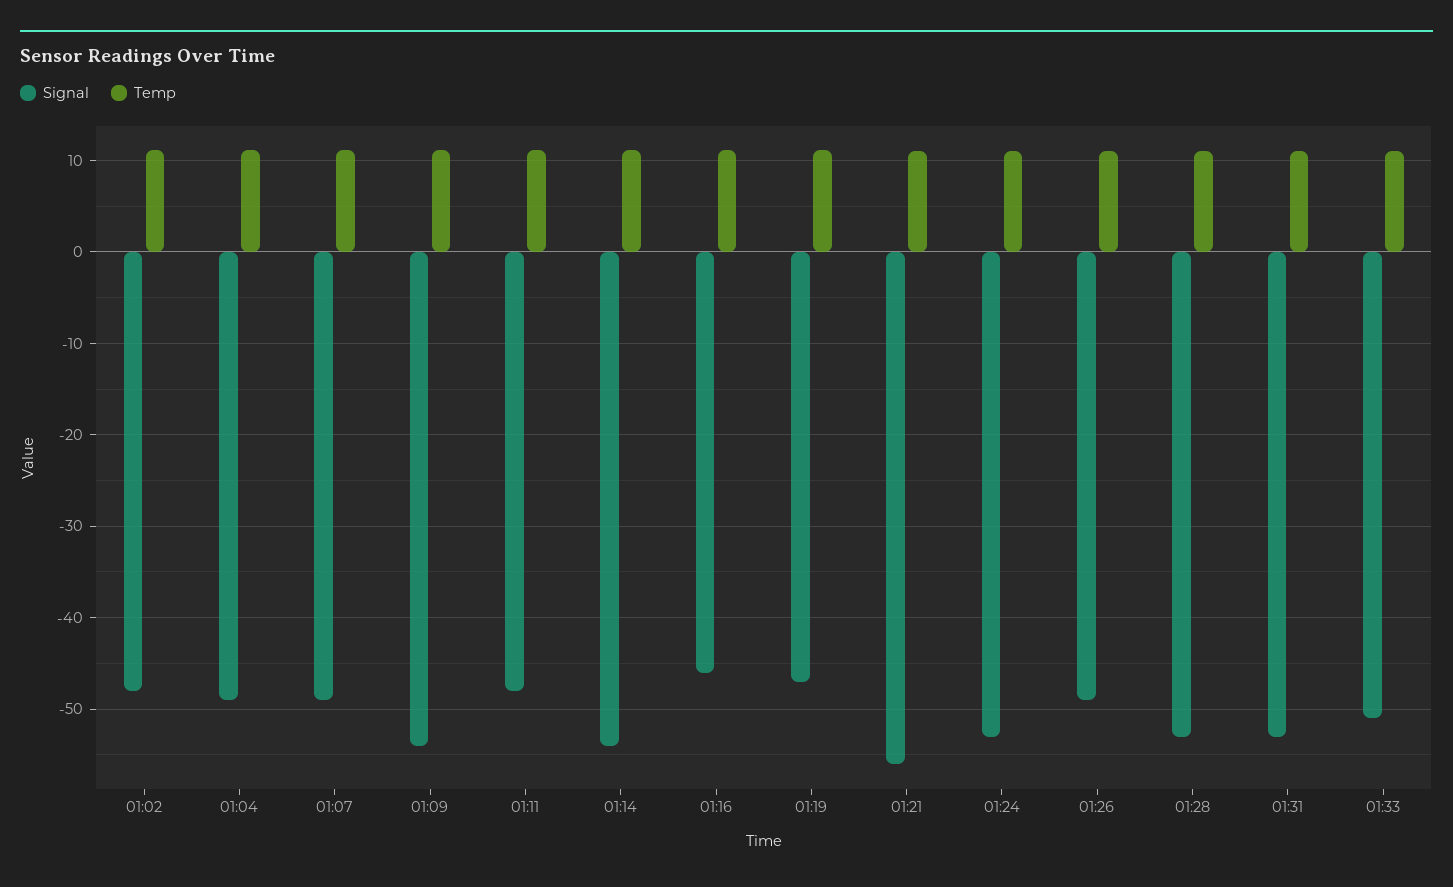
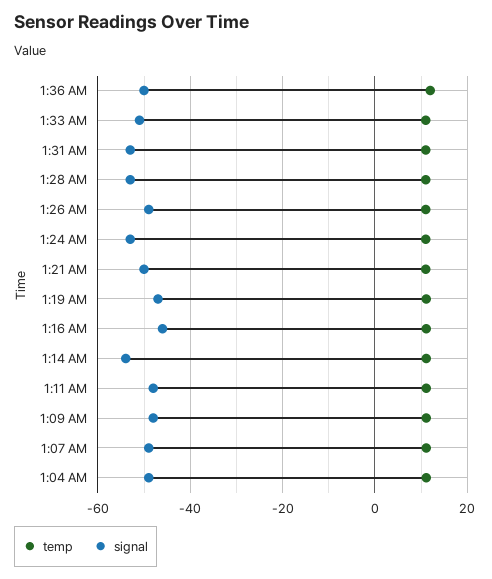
Signal, 01:02: -48 -> none
Temp, 01:02: 11 -> none
Signal, 01:09: -54 -> -48
Signal, 01:21: -56 -> -50
Temp, 1:36 AM: none -> 12
Signal, 1:36 AM: none -> -50

